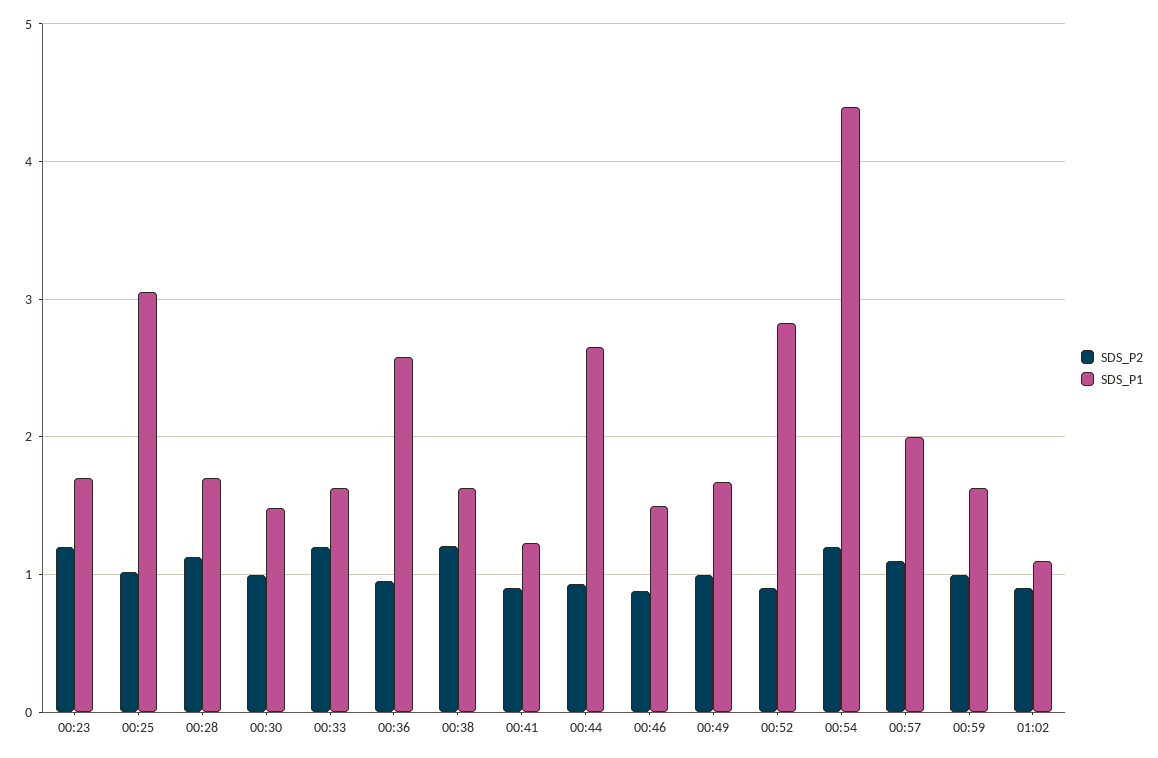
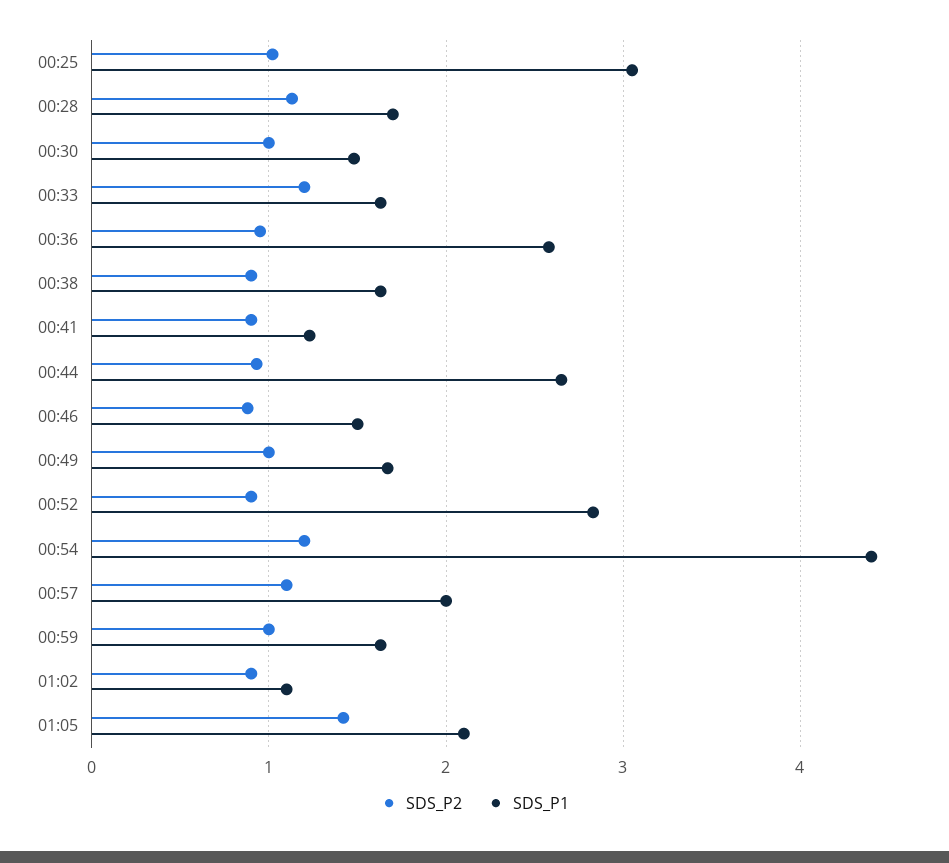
SDS_P2, 00:23: 1.2 -> none
SDS_P1, 00:23: 1.7 -> none
SDS_P2, 00:38: 1.2 -> 0.9
SDS_P2, 01:05: none -> 1.4
SDS_P1, 01:05: none -> 2.1

